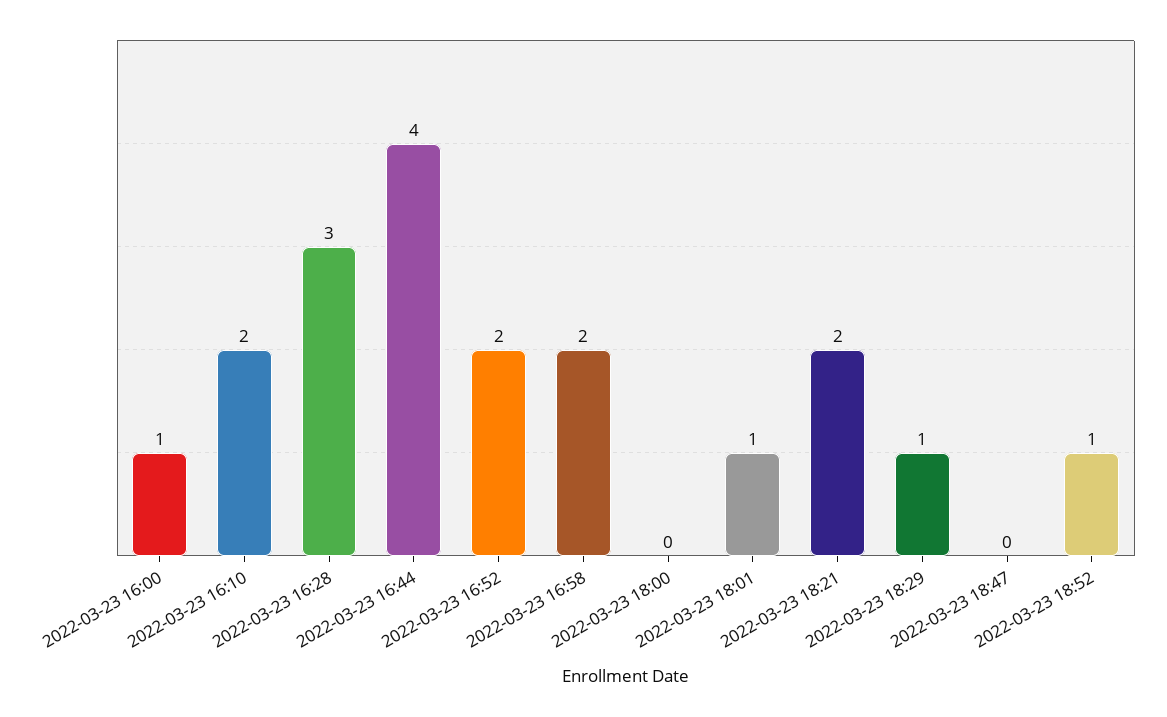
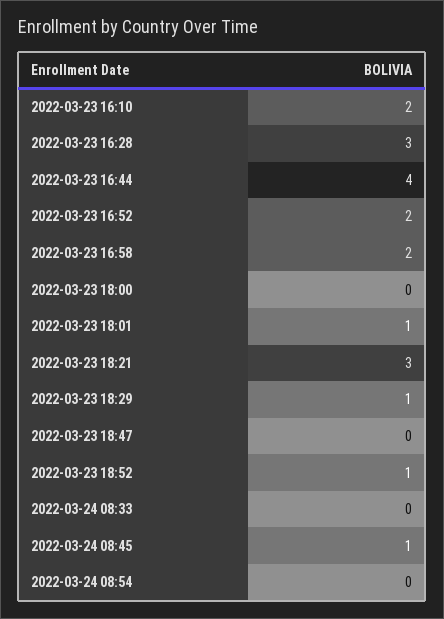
2022-03-23 16:00: 1 -> none
2022-03-23 18:21: 2 -> 3
2022-03-24 08:33: none -> 0
2022-03-24 08:45: none -> 1
2022-03-24 08:54: none -> 0

